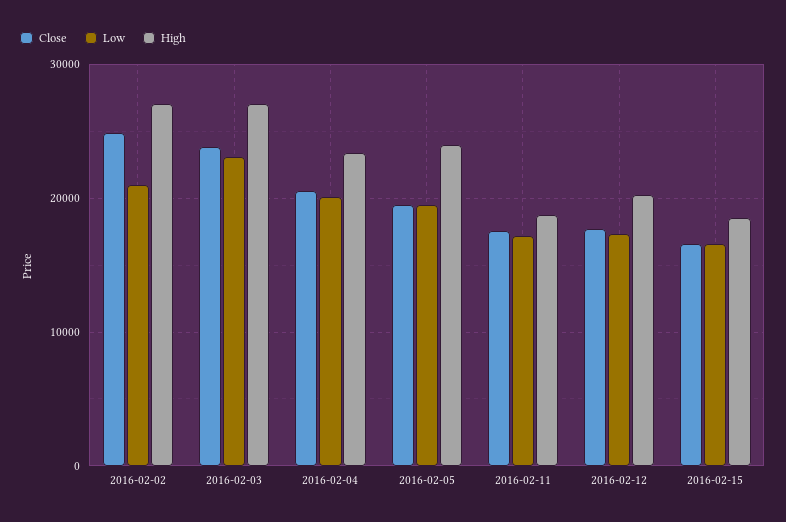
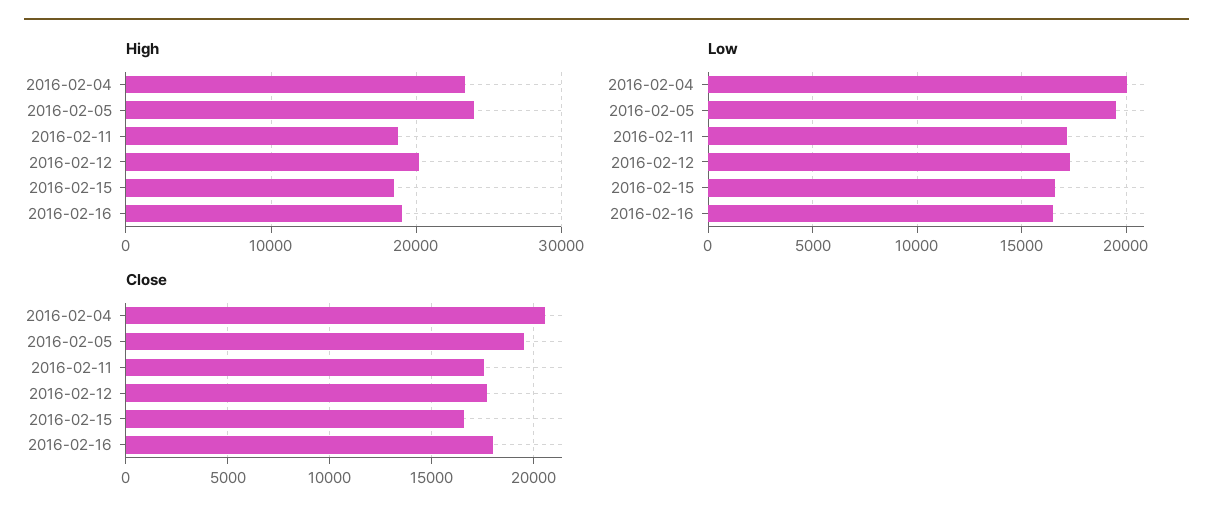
Close, 2016-02-02: 25000 -> none
Low, 2016-02-02: 21000 -> none
High, 2016-02-02: 27000 -> none
Close, 2016-02-03: 24000 -> none
Low, 2016-02-03: 23000 -> none
High, 2016-02-03: 27000 -> none
High, 2016-02-16: none -> 19000
Low, 2016-02-16: none -> 16500
Close, 2016-02-16: none -> 18000

